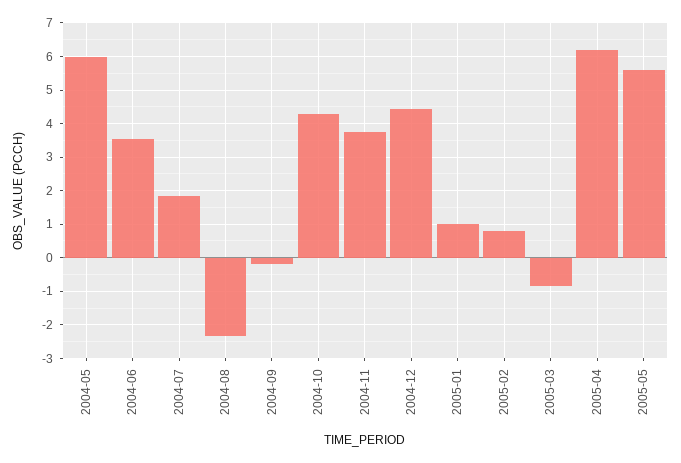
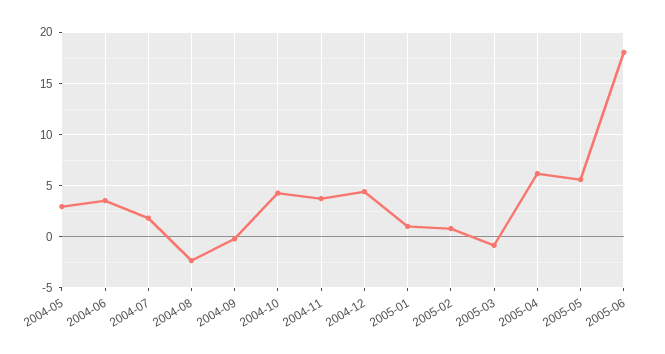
2004-05: 6 -> 3
2005-06: none -> 18

